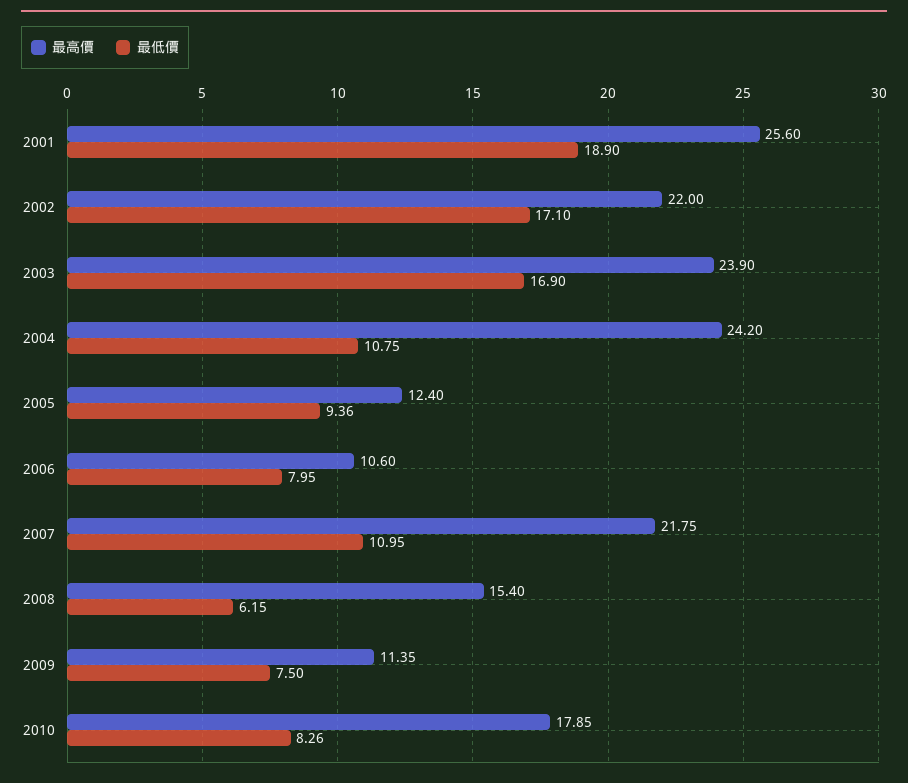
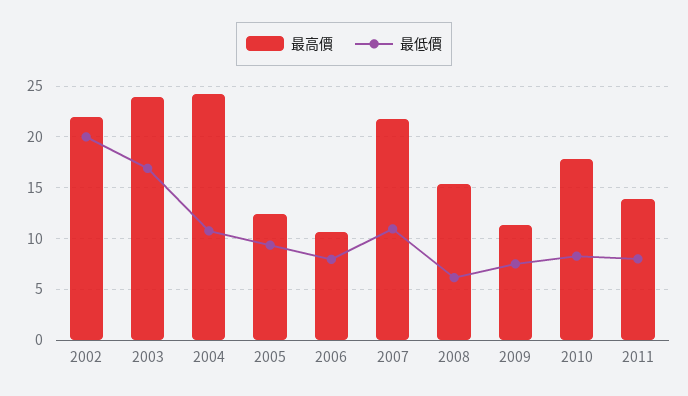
最高價, 2001: 25.6 -> none
最低價, 2001: 18.9 -> none
最低價, 2002: 17.1 -> 20
最高價, 2011: none -> 14
最低價, 2011: none -> 8

